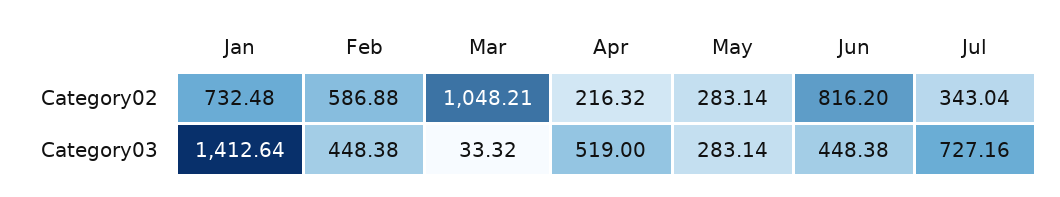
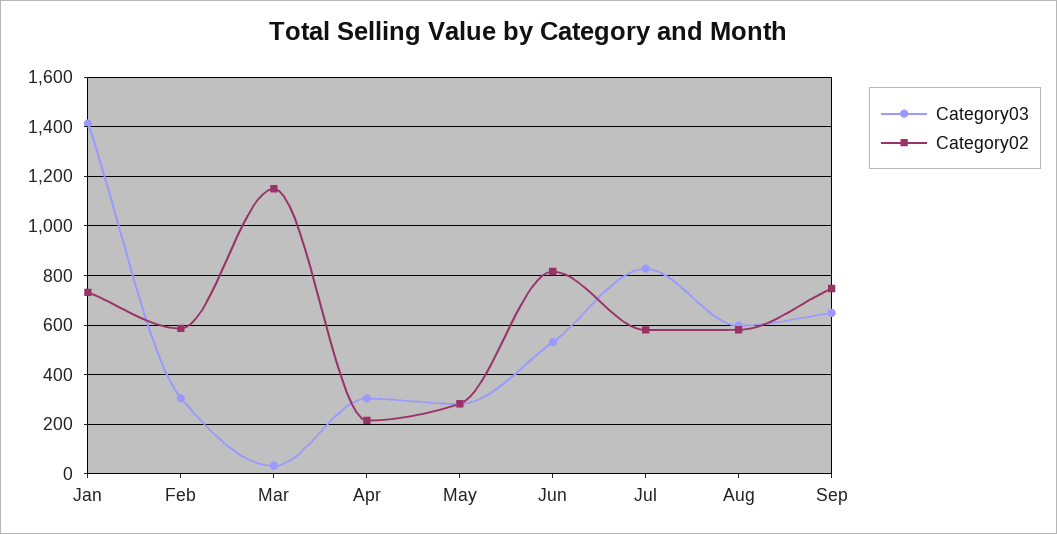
Category02, Mar: 1048.21 -> 1150
Category02, Jul: 343.04 -> 575
Category03, Feb: 448.38 -> 300
Category03, Apr: 519 -> 300
Category03, Jun: 448.38 -> 525
Category03, Jul: 727.16 -> 825
Category03, Aug: none -> 600
Category02, Aug: none -> 575
Category03, Sep: none -> 650
Category02, Sep: none -> 750

